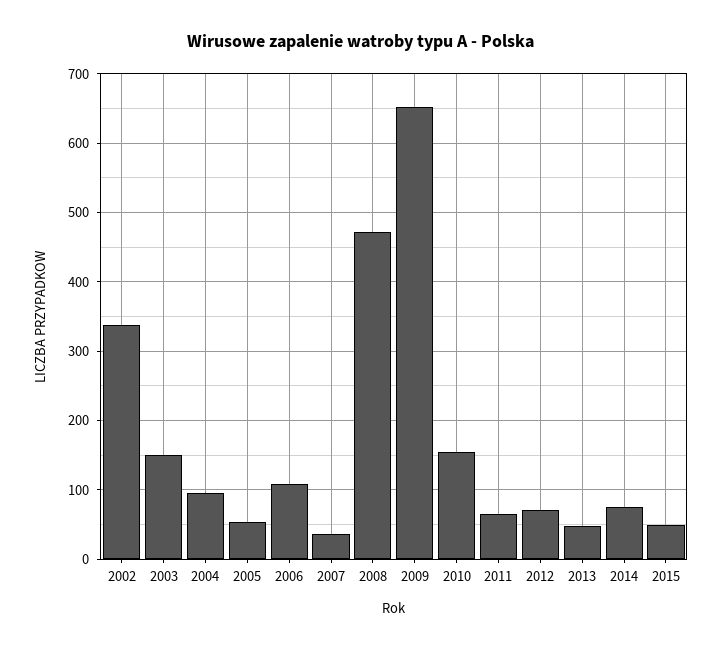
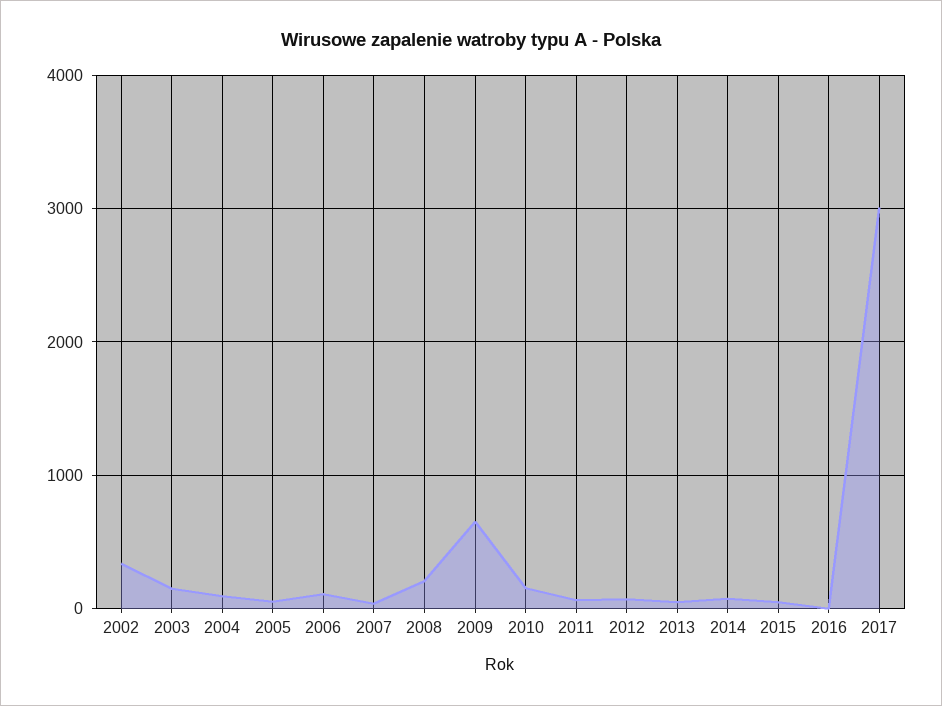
2008: 470 -> 200
2016: none -> 0
2017: none -> 3000

